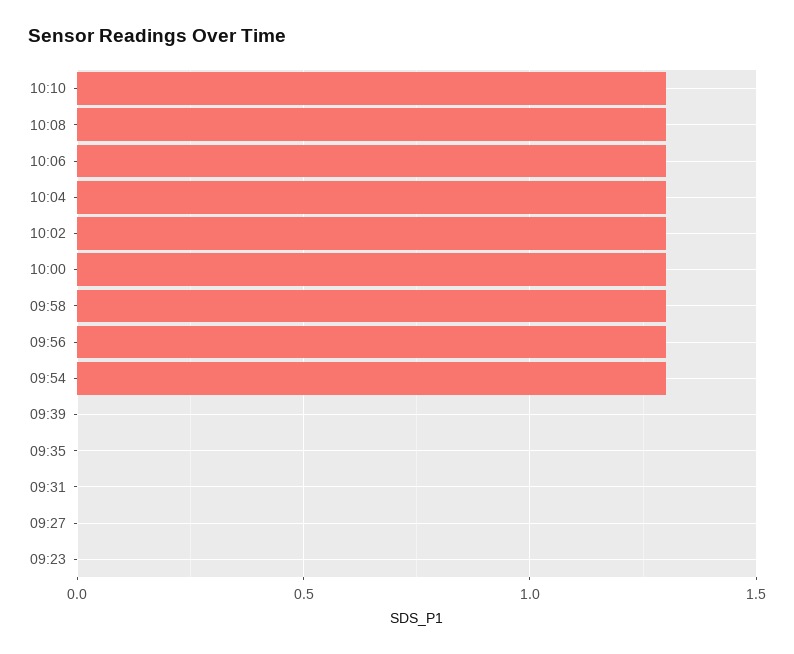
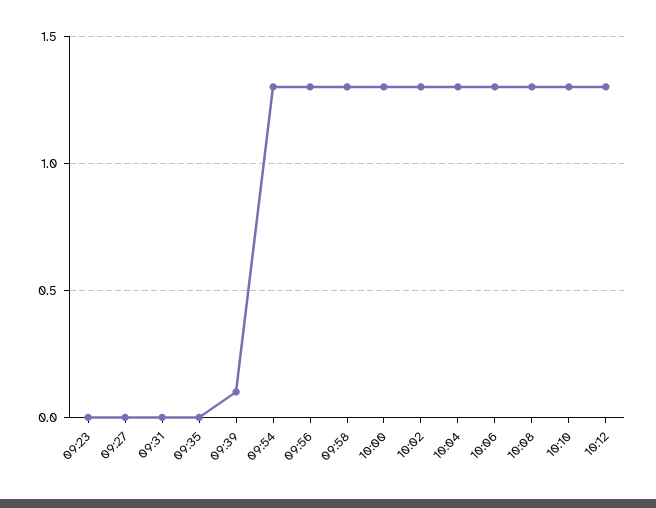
09:39: 0 -> 0.1
10:12: none -> 1.3

